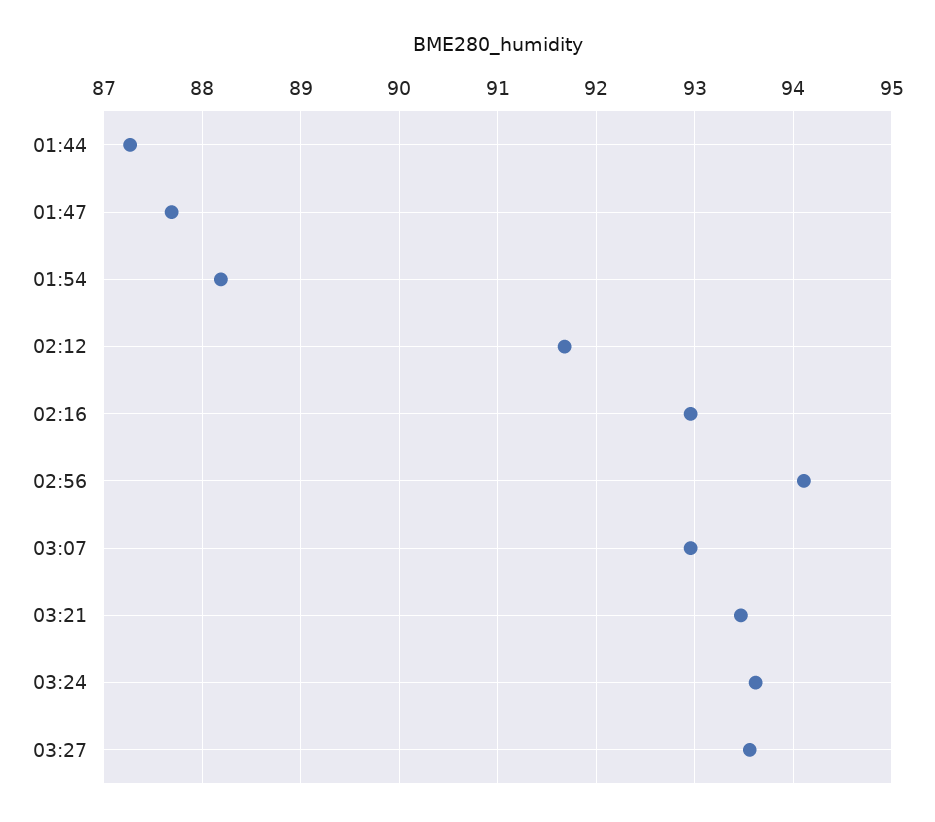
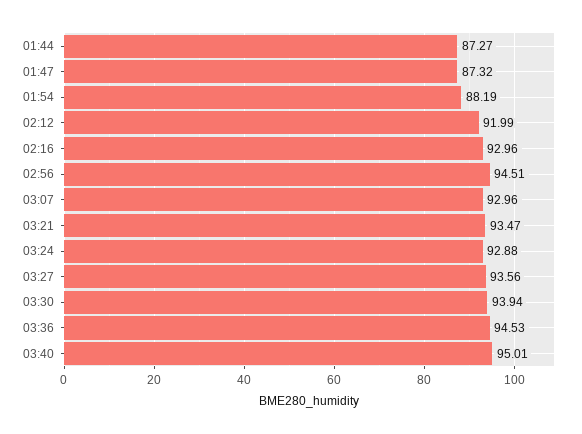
01:47: 87.7 -> 87.32
02:12: 91.7 -> 91.99
02:56: 94.1 -> 94.51
03:24: 93.6 -> 92.88
03:30: none -> 93.94
03:36: none -> 94.53
03:40: none -> 95.01

